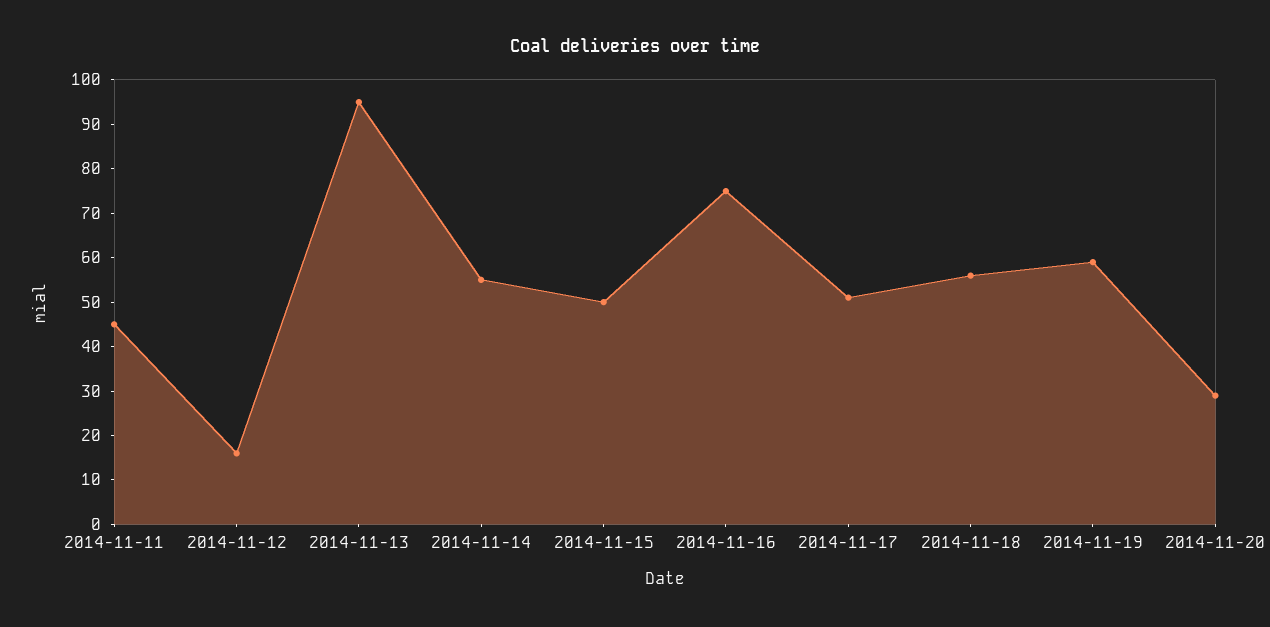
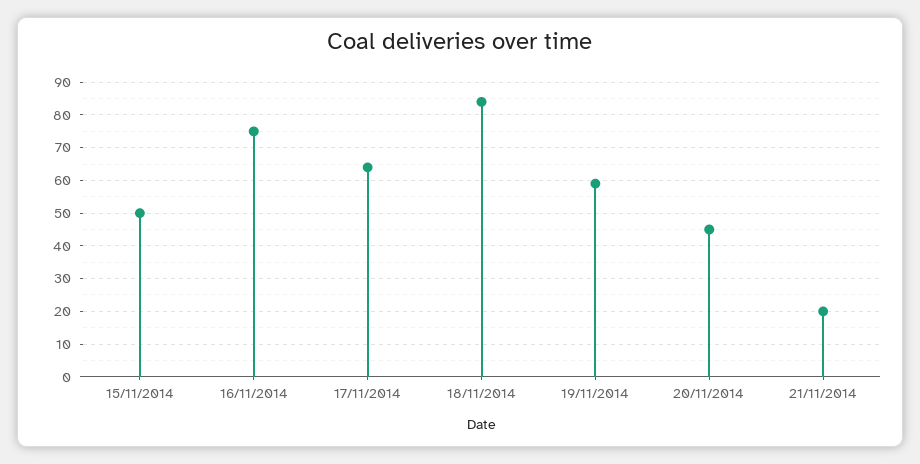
2014-11-11: 45 -> none
2014-11-12: 15 -> none
2014-11-13: 95 -> none
2014-11-14: 55 -> none
2014-11-17: 50 -> 65
2014-11-18: 55 -> 85
2014-11-20: 30 -> 45
21/11/2014: none -> 20

